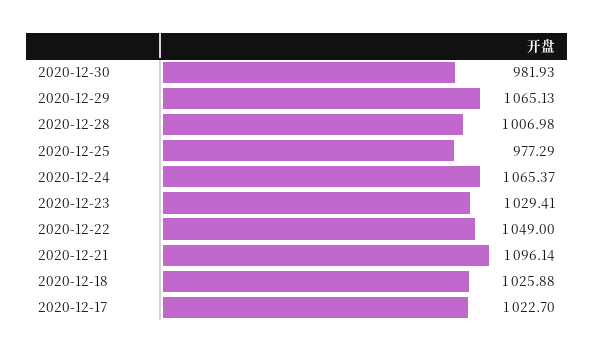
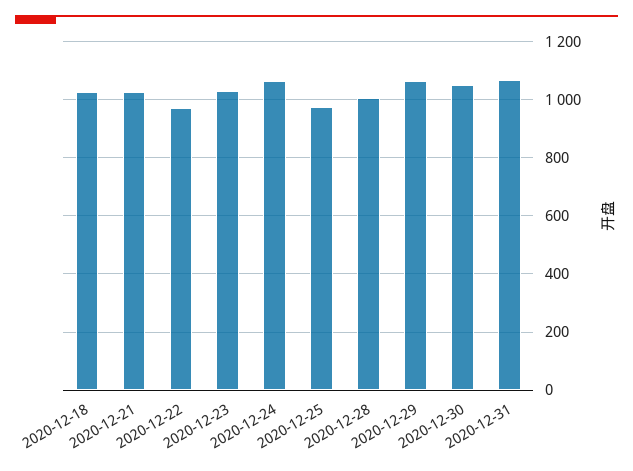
2020-12-30: 981.93 -> 1050
2020-12-22: 1049 -> 975
2020-12-21: 1096.14 -> 1025
2020-12-17: 1022.7 -> none
2020-12-31: none -> 1075

